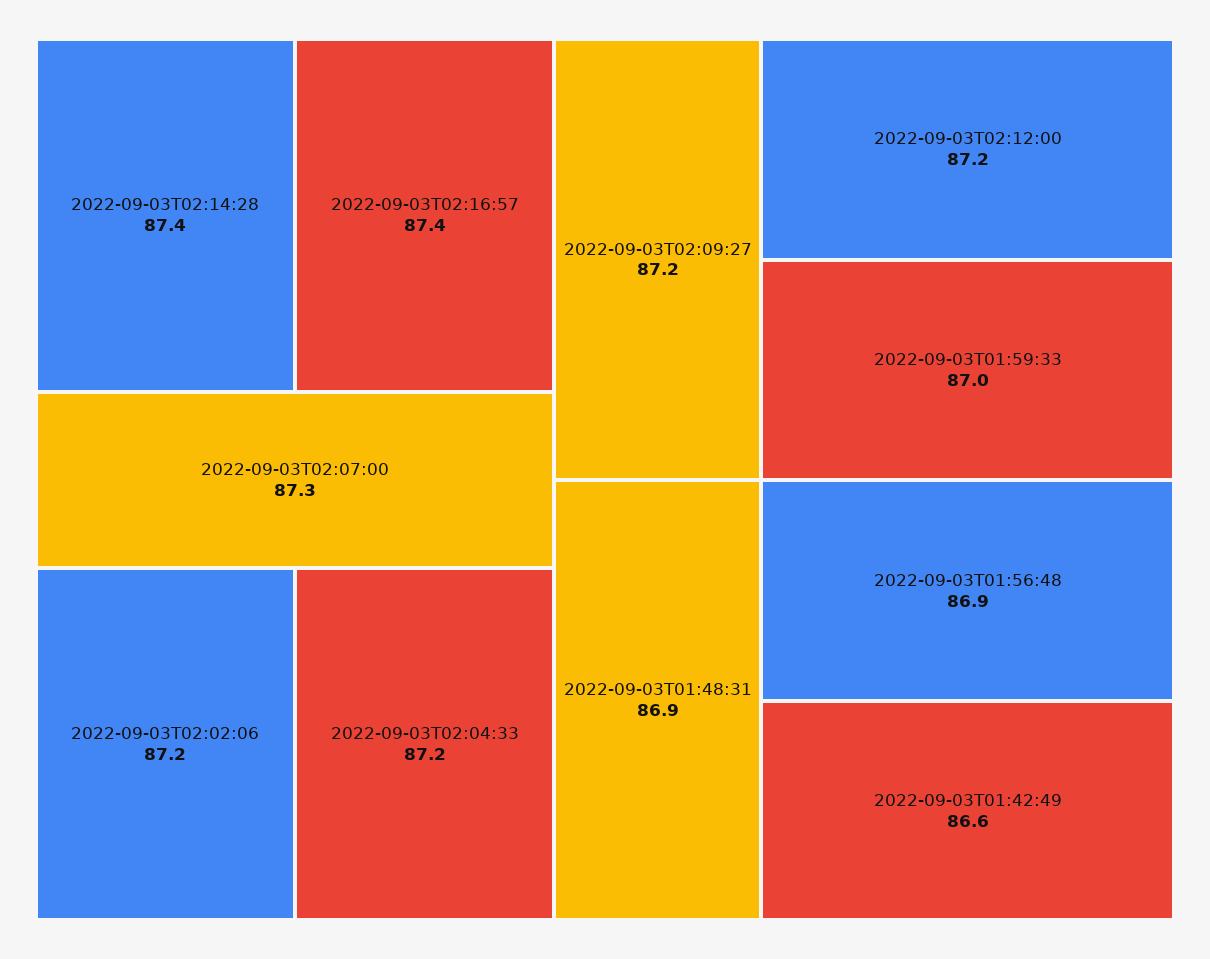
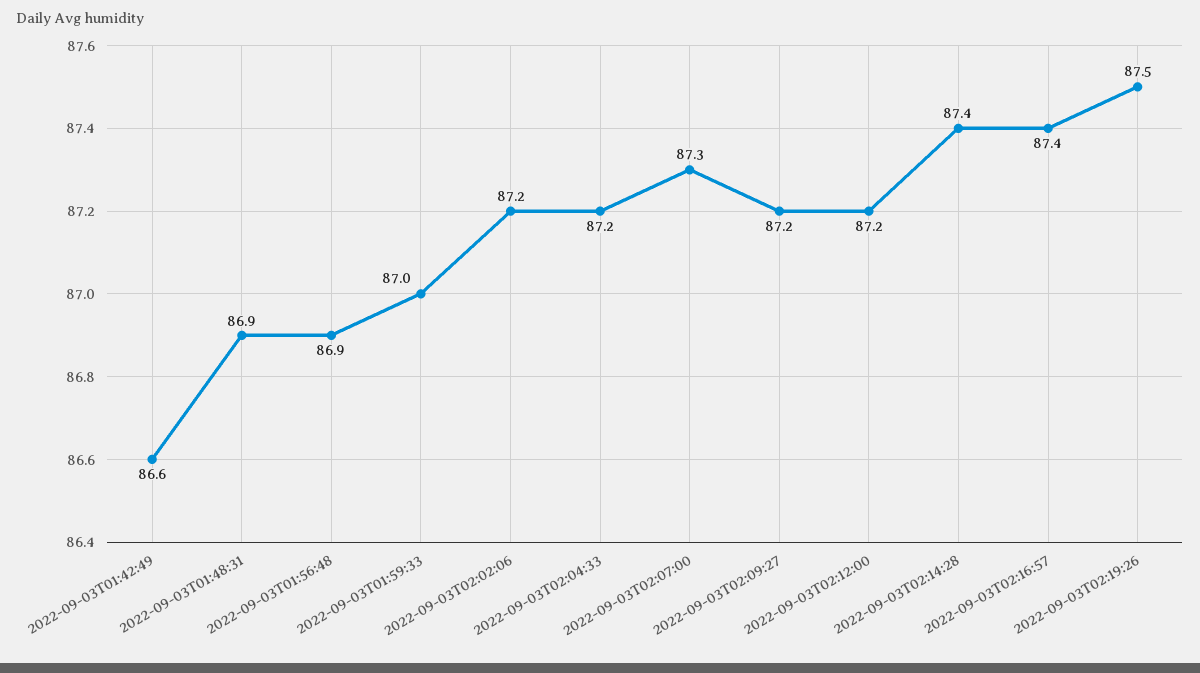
2022-09-03T02:19:26: none -> 87.5

